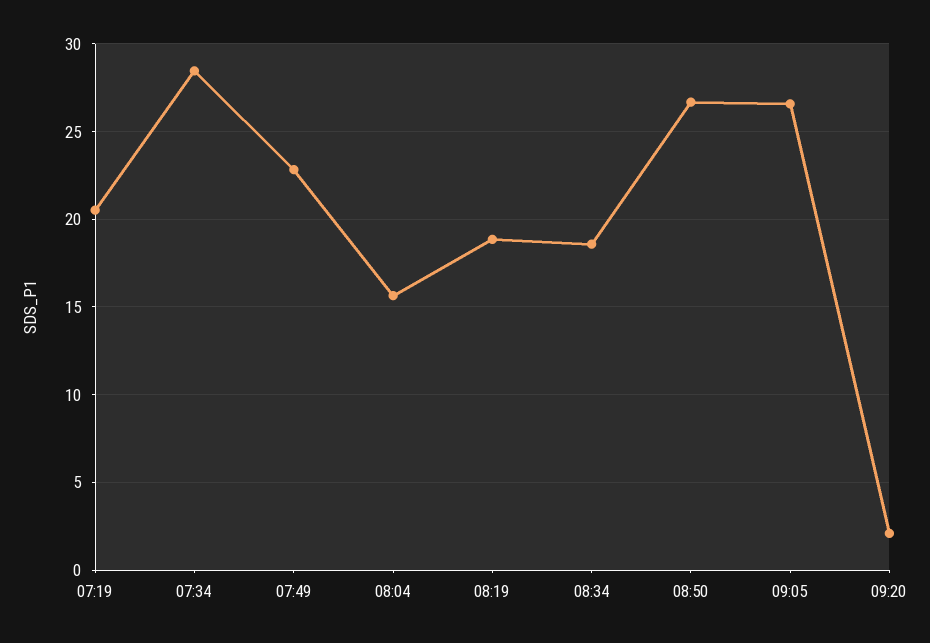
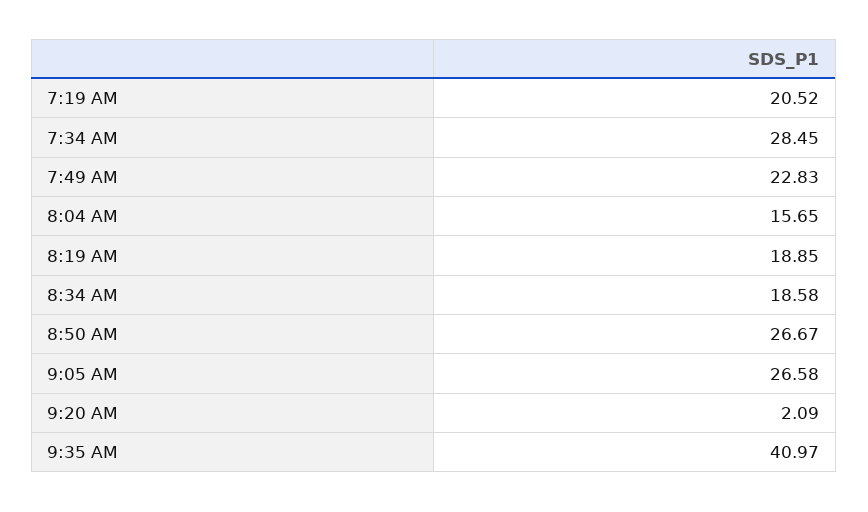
9:35 AM: none -> 40.97

